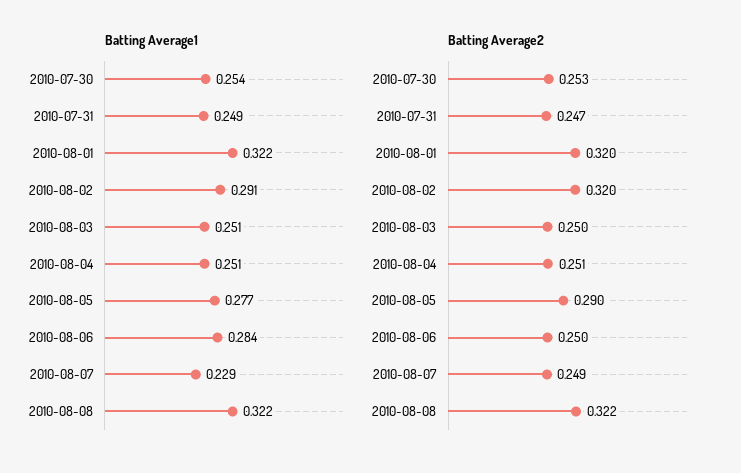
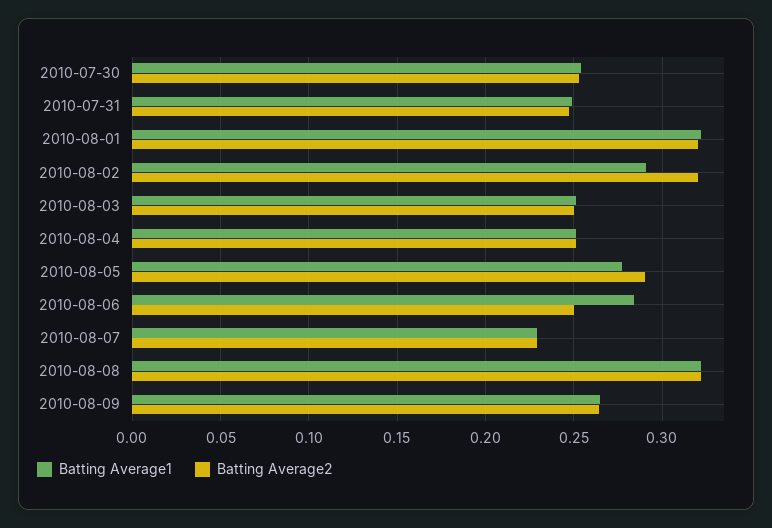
Batting Average2, 2010-08-07: 0.249 -> 0.23
Batting Average1, 2010-08-09: none -> 0.265
Batting Average2, 2010-08-09: none -> 0.265

